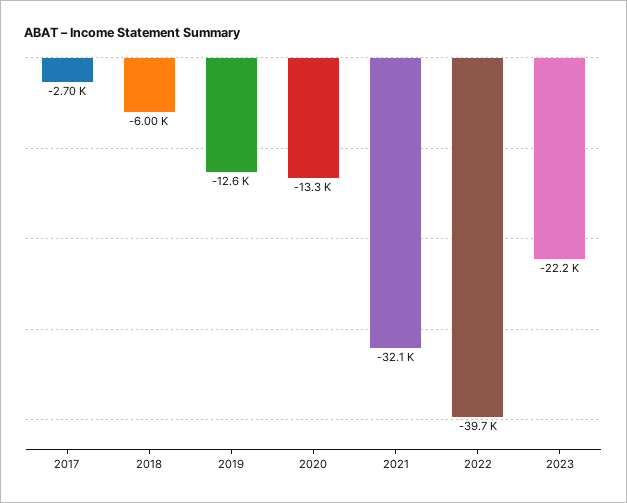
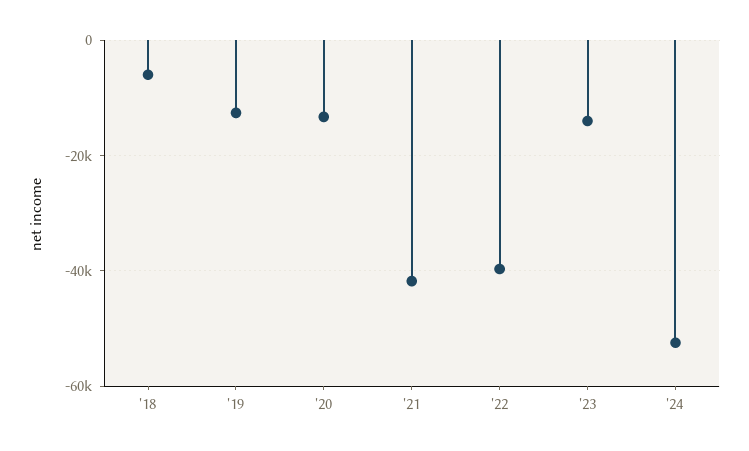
2017: -2700 -> none
2021: -32100 -> -42000
2023: -22200 -> -14000
'24: none -> -52000

